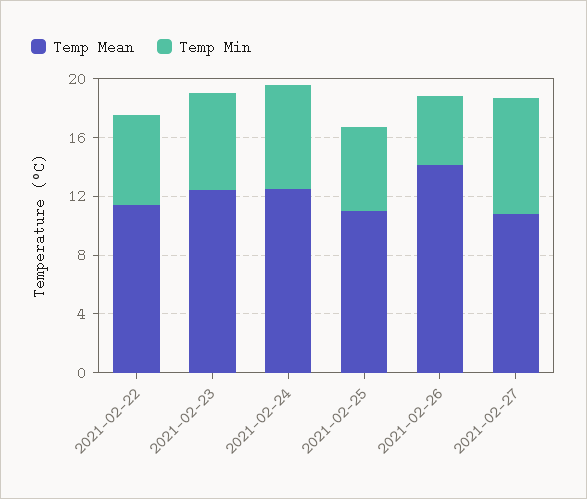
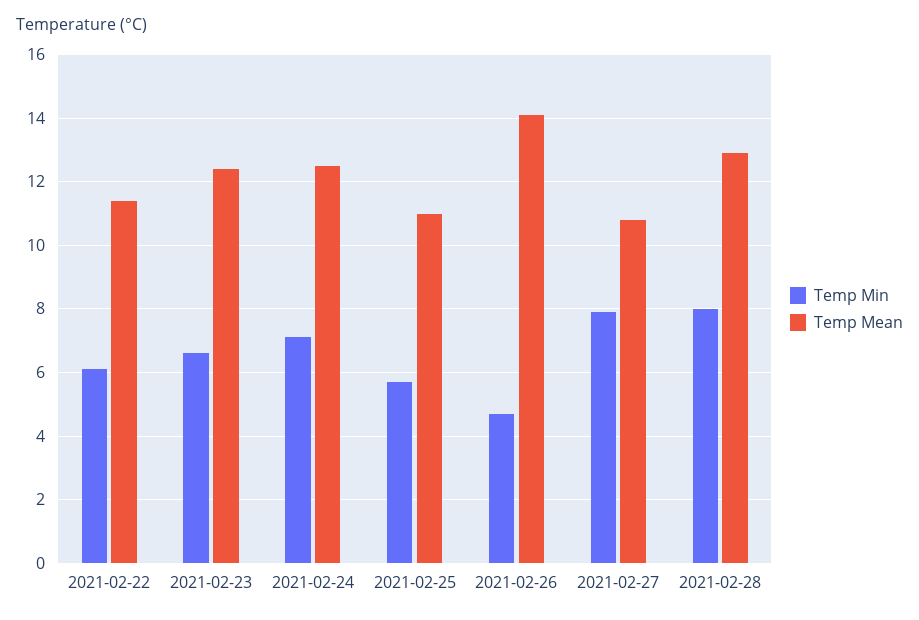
Temp Min, 2021-02-28: none -> 8
Temp Mean, 2021-02-28: none -> 13

